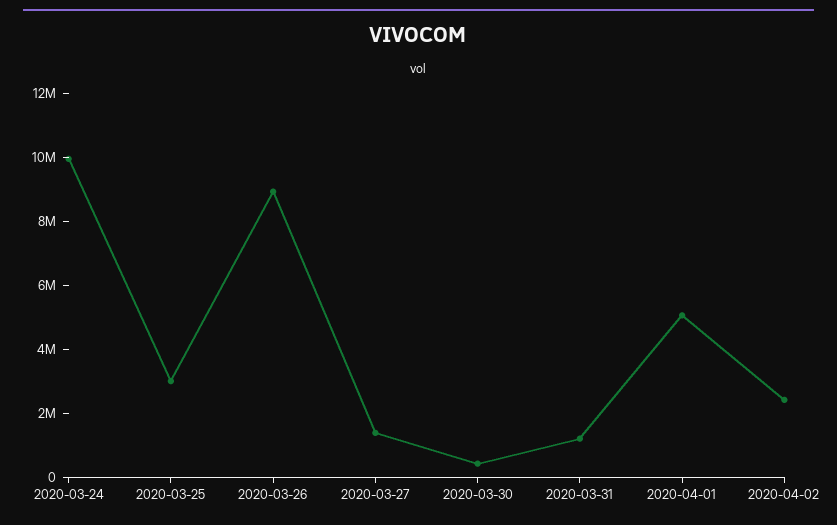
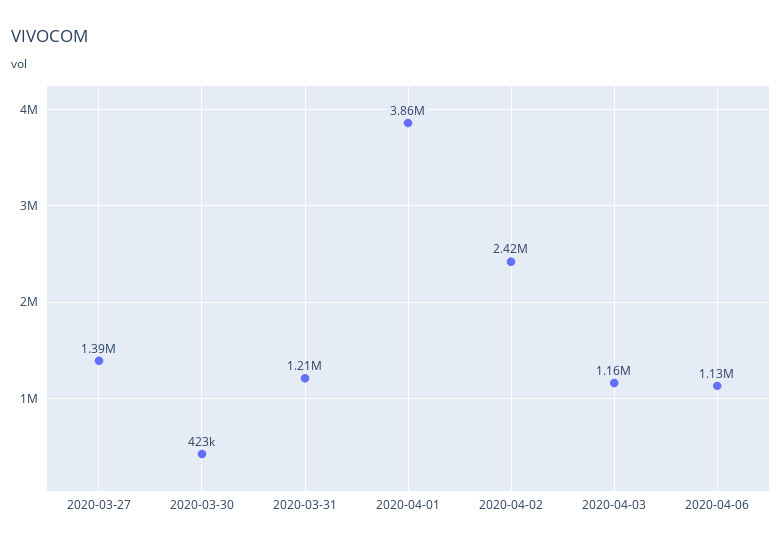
2020-03-24: 10000000 -> none
2020-03-25: 3000000 -> none
2020-03-26: 9000000 -> none
2020-04-01: 5000000 -> 3860000
2020-04-03: none -> 1160000
2020-04-06: none -> 1130000

